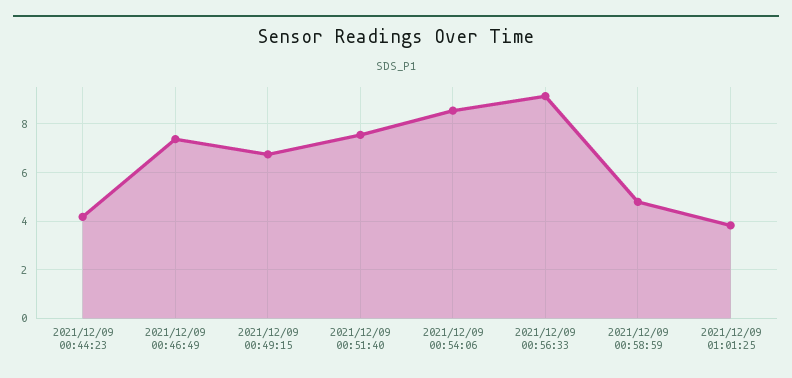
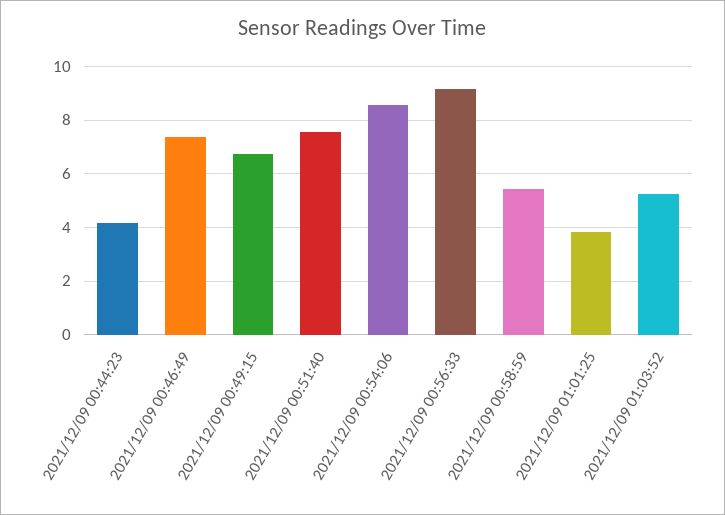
2021/12/09 00:58:59: 4.75 -> 5.5
2021/12/09 01:03:52: none -> 5.25

